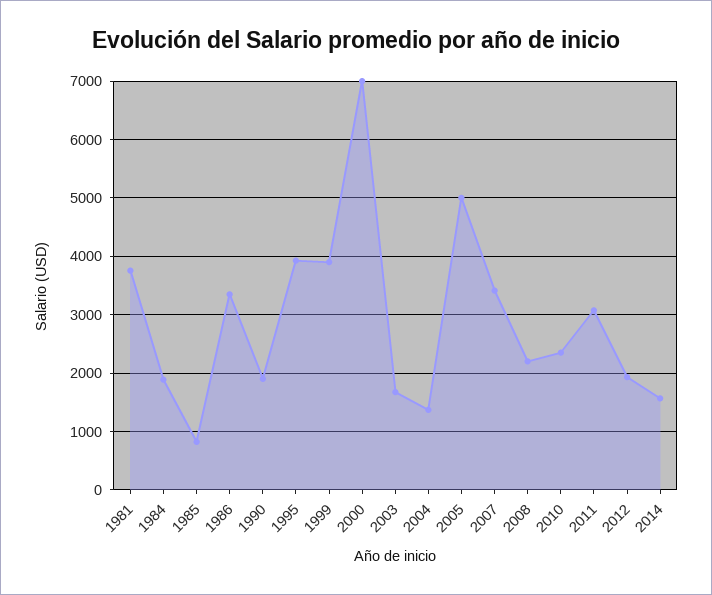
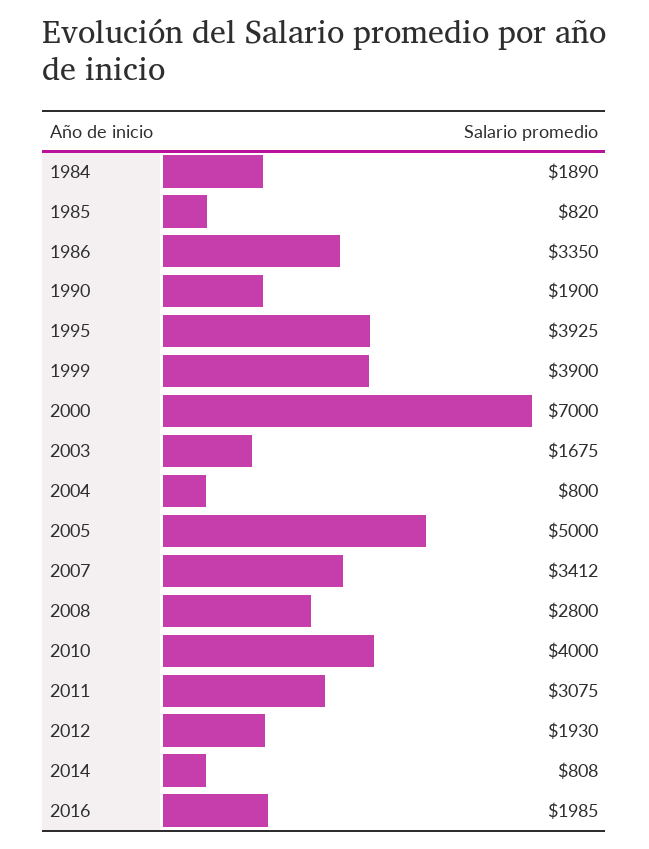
1981: 3800 -> none
2004: 1400 -> 800
2008: 2200 -> 2800
2010: 2400 -> 4000
2014: 1600 -> 808
2016: none -> 1985

